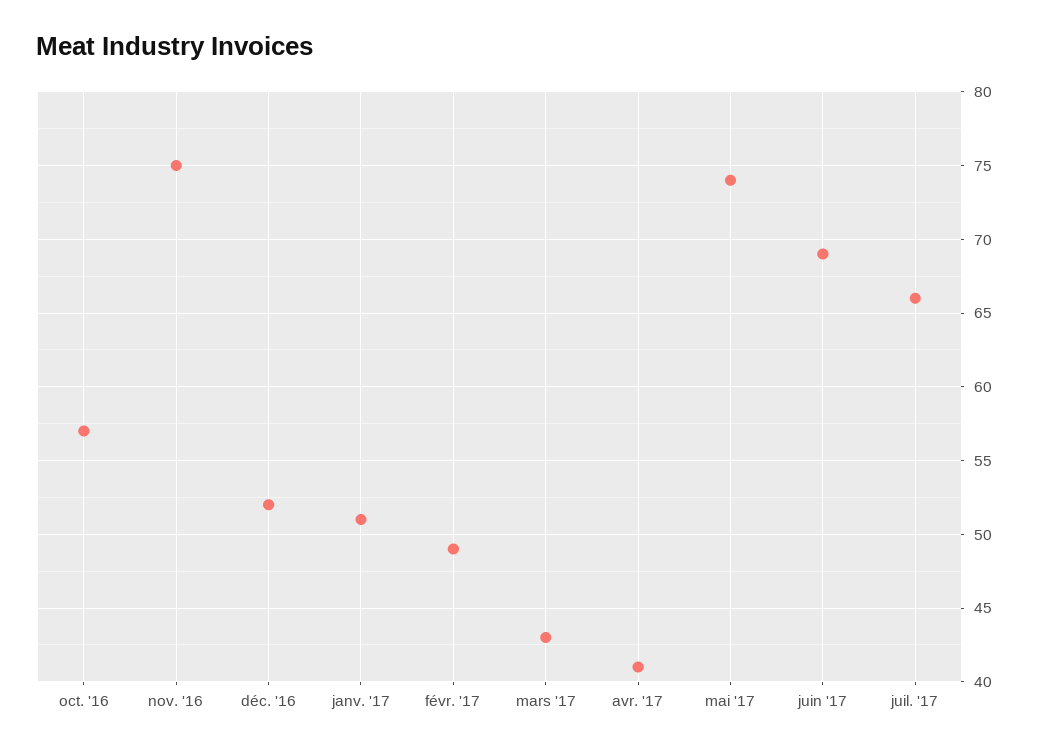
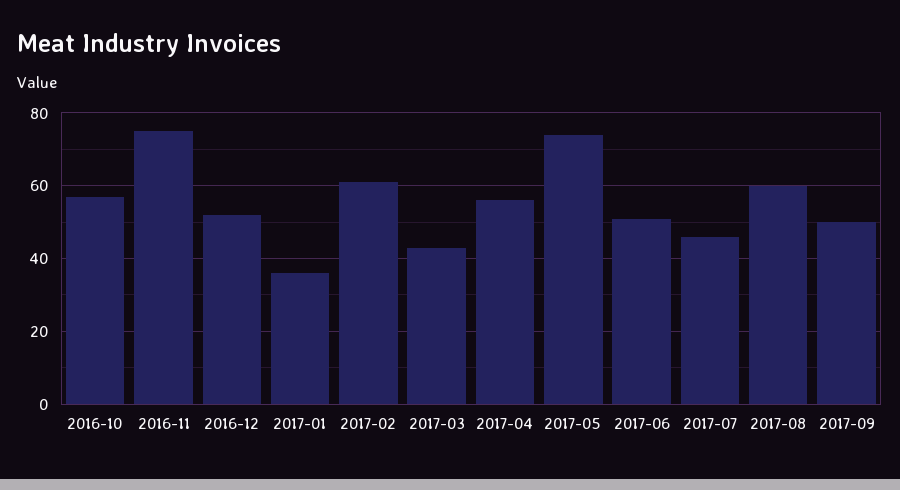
janv. '17: 51 -> 35
févr. '17: 49 -> 60
avr. '17: 41 -> 55
juin '17: 69 -> 50
juil. '17: 66 -> 45
2017-08: none -> 60
2017-09: none -> 50

